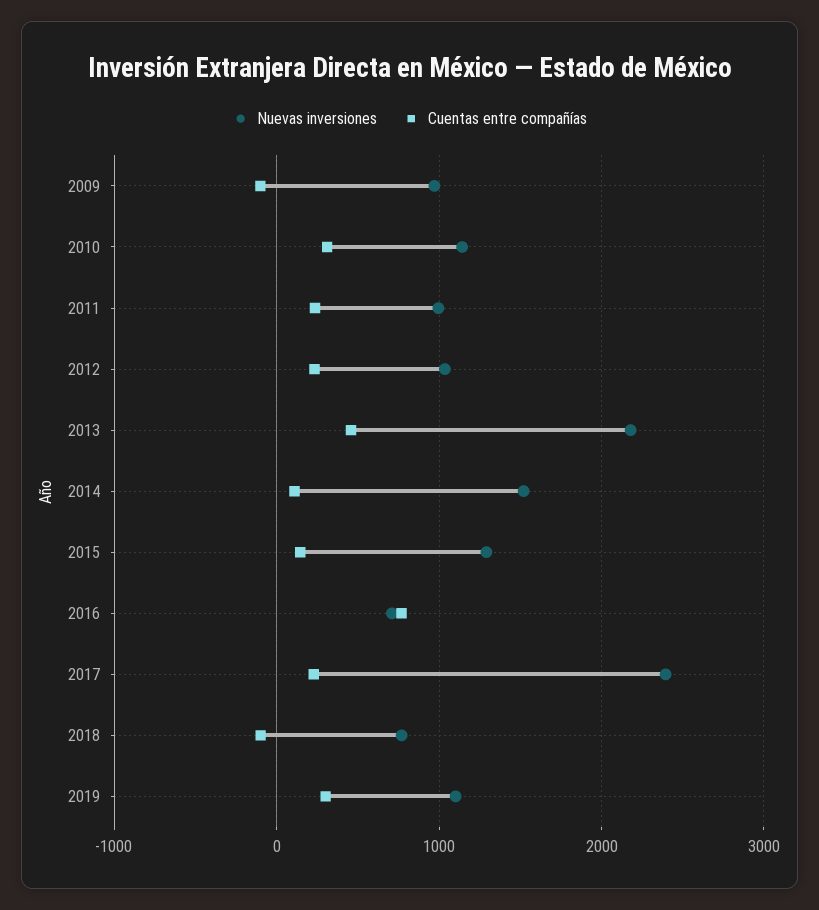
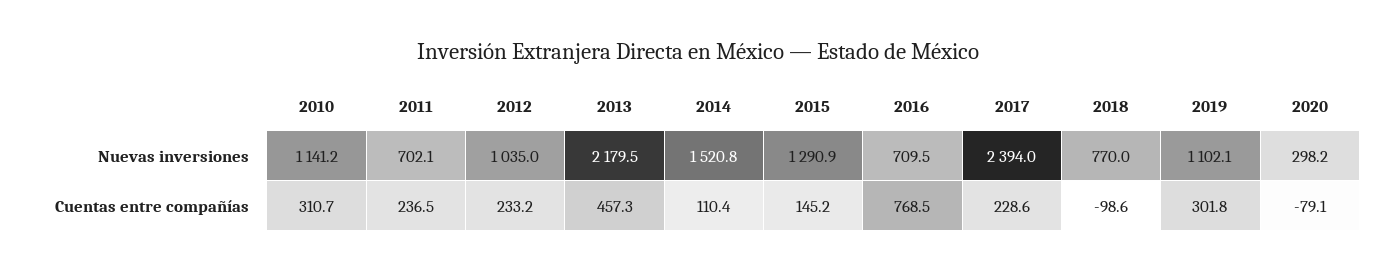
Nuevas inversiones, 2009: 1000 -> none
Cuentas entre compañías, 2009: -100 -> none
Nuevas inversiones, 2011: 1000 -> 702.1
Nuevas inversiones, 2020: none -> 298.2
Cuentas entre compañías, 2020: none -> -79.1

